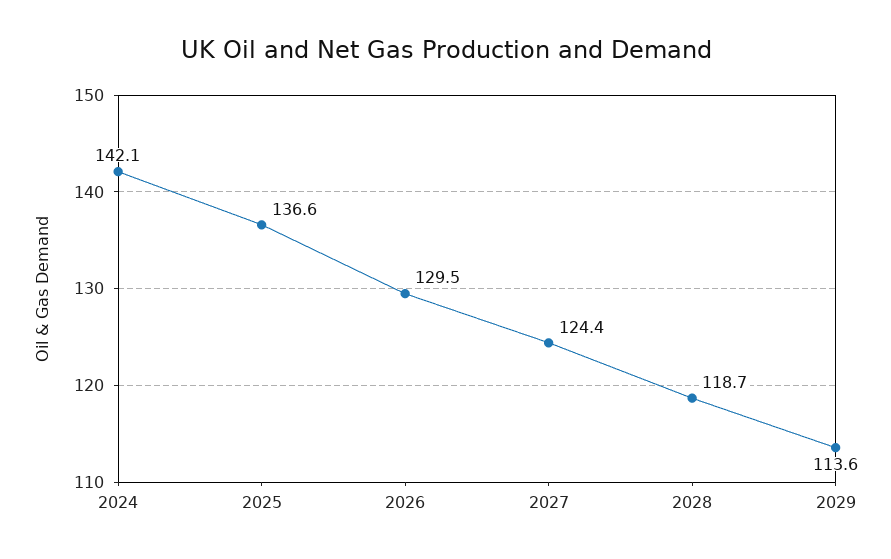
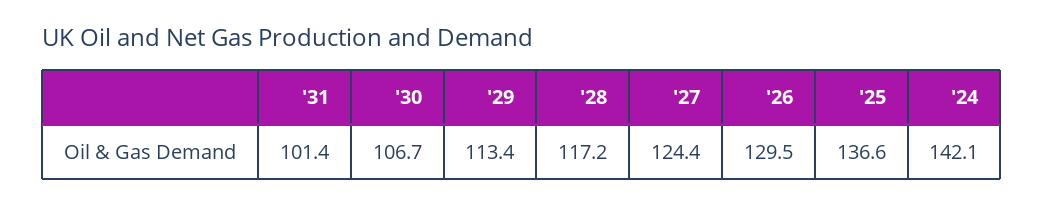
2028: 118.7 -> 117.2
2029: 113.6 -> 113.4
'31: none -> 101.4
'30: none -> 106.7

